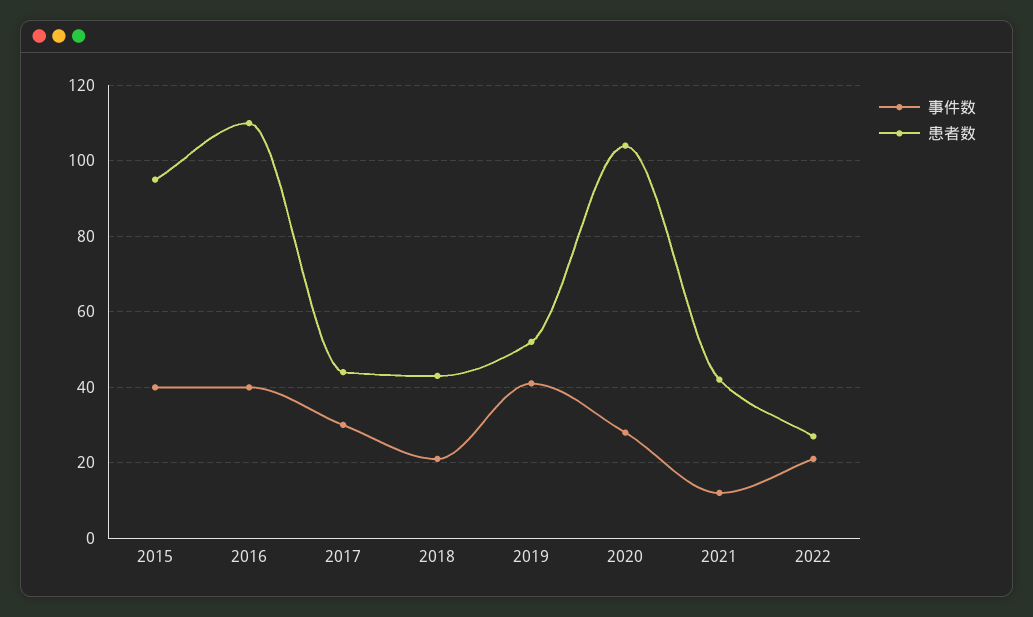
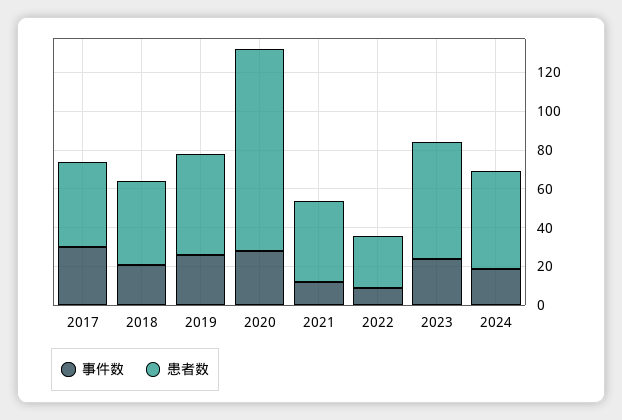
事件数, 2015: 40 -> none
患者数, 2015: 95 -> none
事件数, 2016: 40 -> none
患者数, 2016: 110 -> none
事件数, 2019: 40 -> 25
事件数, 2022: 20 -> 10
事件数, 2023: none -> 25
患者数, 2023: none -> 60
事件数, 2024: none -> 20
患者数, 2024: none -> 50

